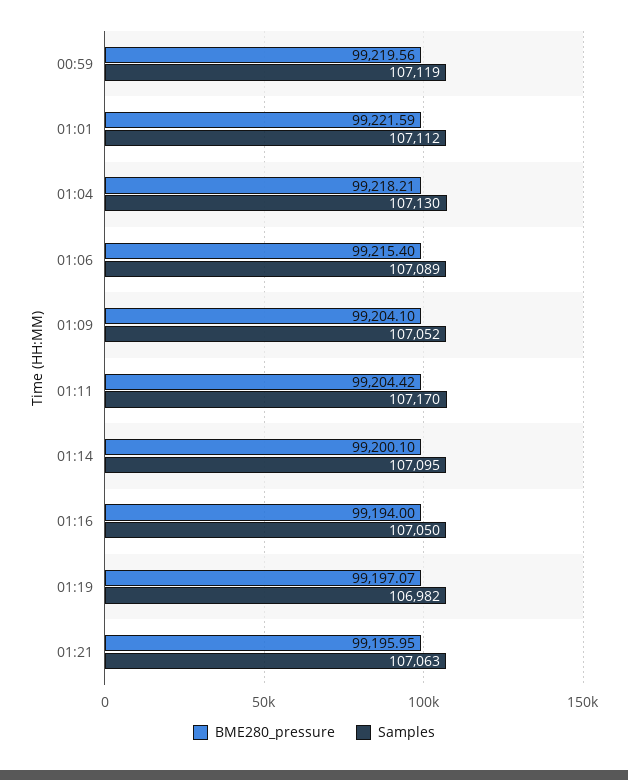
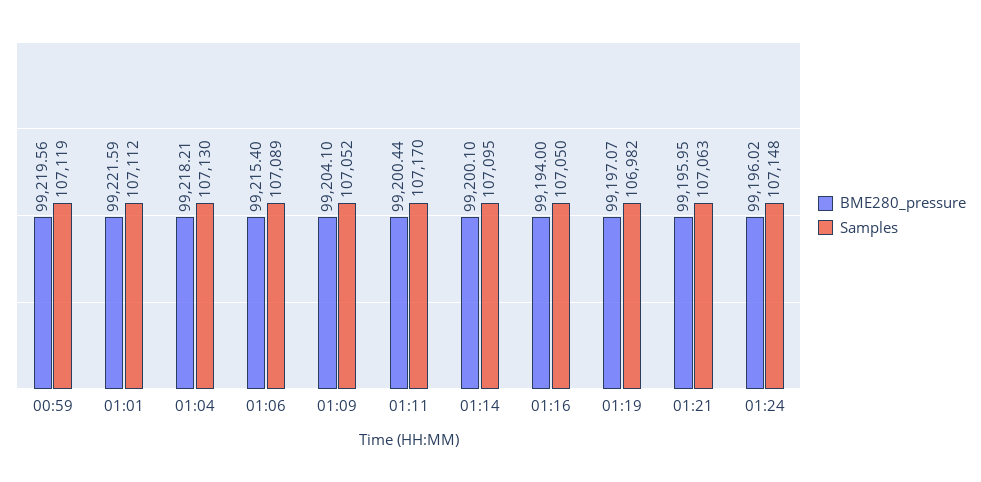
BME280_pressure, 01:11: 99204.42 -> 99200.44
BME280_pressure, 01:24: none -> 99196.02
Samples, 01:24: none -> 107148

